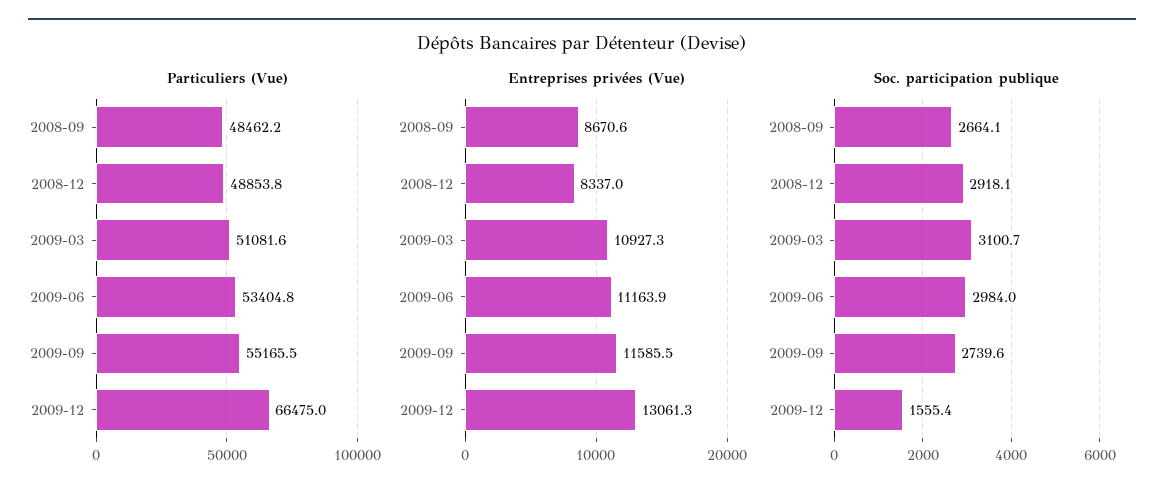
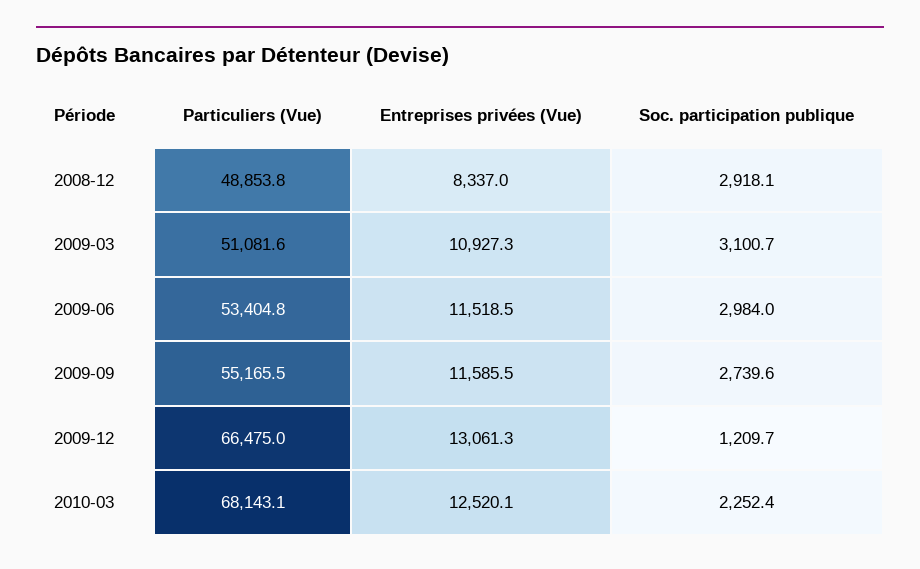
Particuliers (Vue), 2008-09: 48462.2 -> none
Entreprises privées (Vue), 2008-09: 8670.6 -> none
Entreprises privées (Vue), 2009-06: 11163.9 -> 11518.5
Soc. participation publique, 2008-09: 2664.1 -> none
Soc. participation publique, 2009-12: 1555.4 -> 1209.7
Particuliers (Vue), 2010-03: none -> 68143.1
Entreprises privées (Vue), 2010-03: none -> 12520.1
Soc. participation publique, 2010-03: none -> 2252.4

